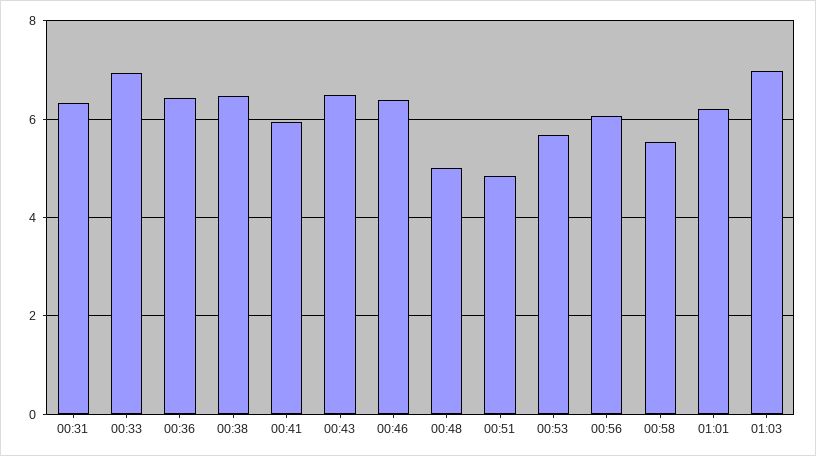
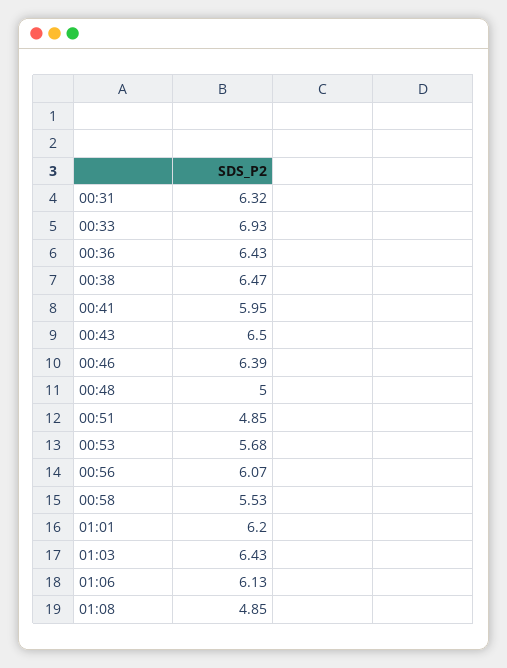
01:03: 7 -> 6.43
01:06: none -> 6.13
01:08: none -> 4.85

